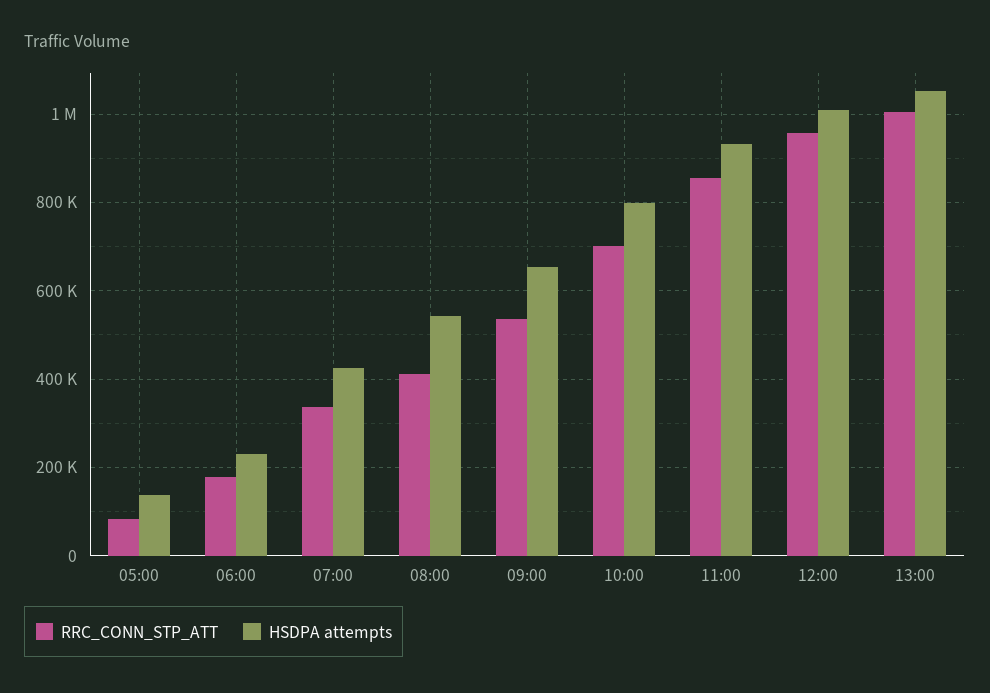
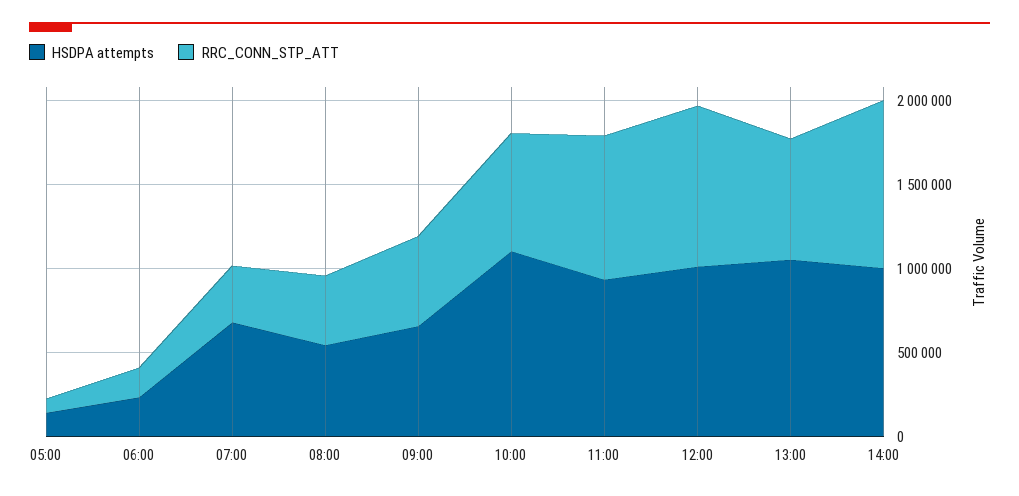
HSDPA attempts, 07:00: 420000 -> 700000
HSDPA attempts, 10:00: 800000 -> 1100000
RRC_CONN_STP_ATT, 13:00: 1000000 -> 700000
HSDPA attempts, 14:00: none -> 1000000
RRC_CONN_STP_ATT, 14:00: none -> 1000000

